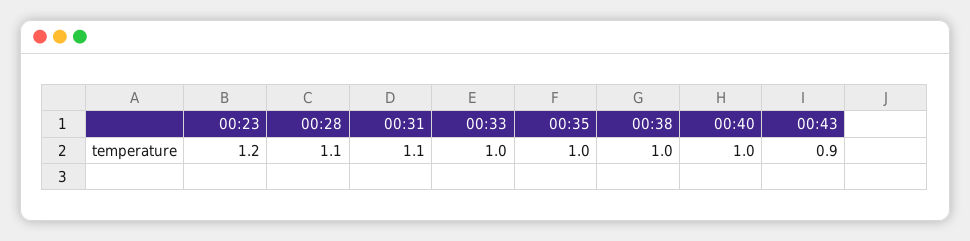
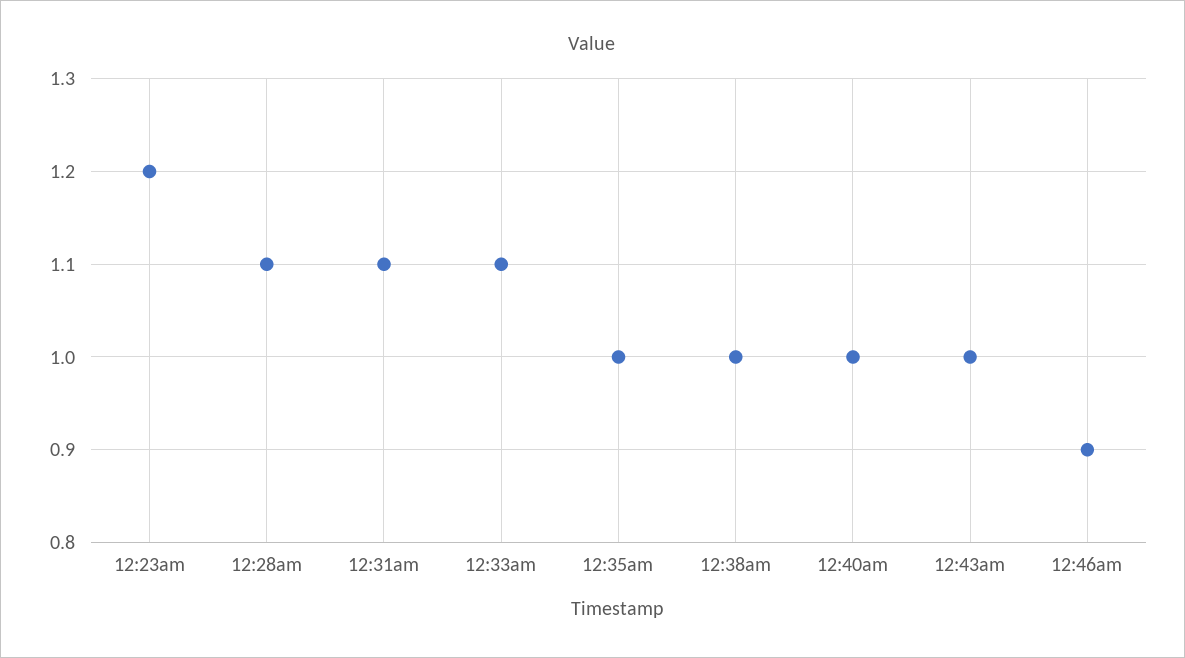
00:33: 1 -> 1.1
00:43: 0.9 -> 1
12:46am: none -> 0.9

